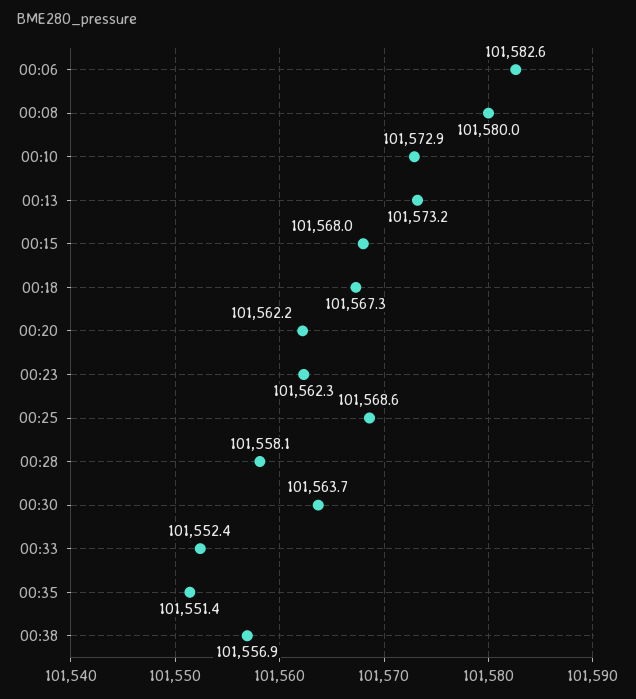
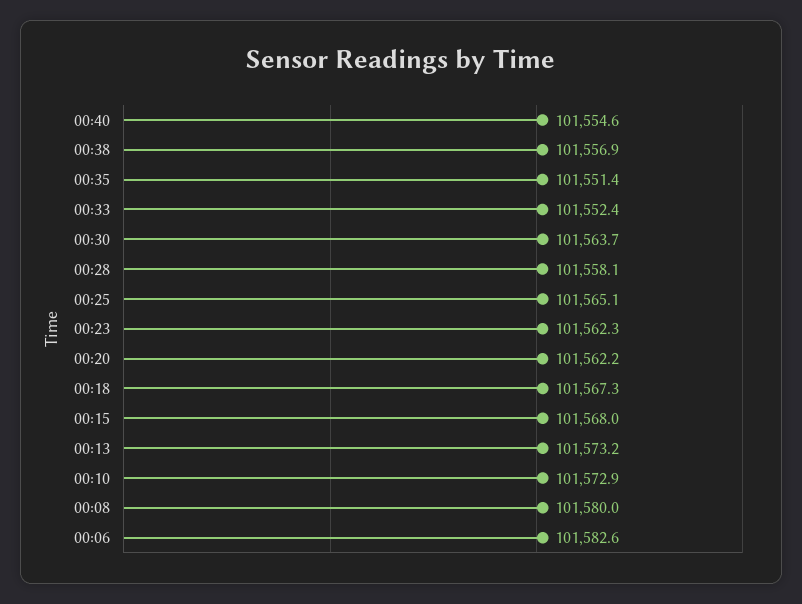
00:25: 101568.6 -> 101565.1
00:40: none -> 101554.6

